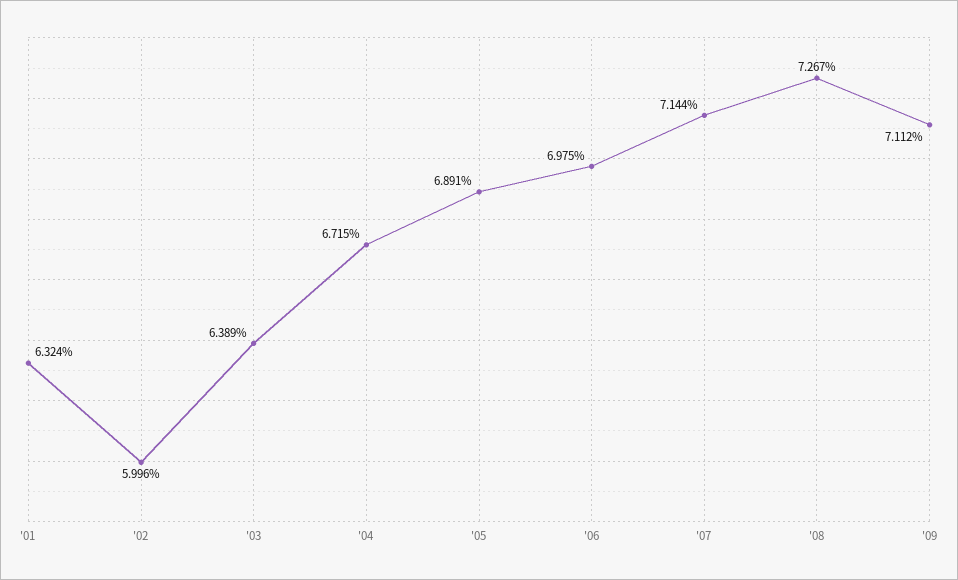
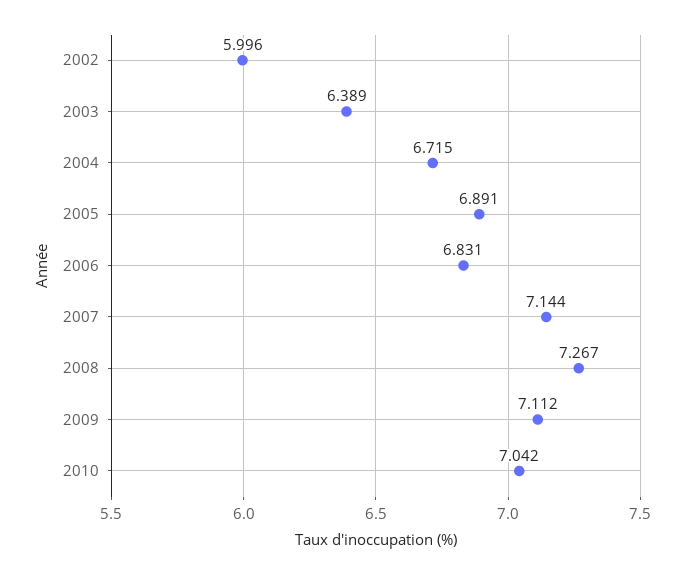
'01: 6.324 -> none
'06: 6.975 -> 6.831
2010: none -> 7.042

